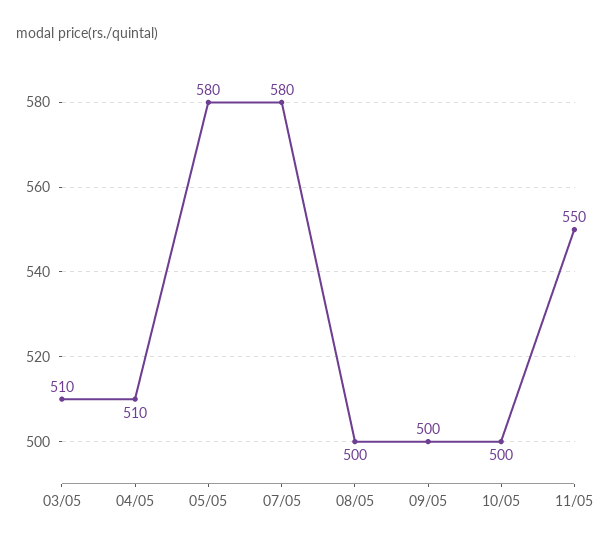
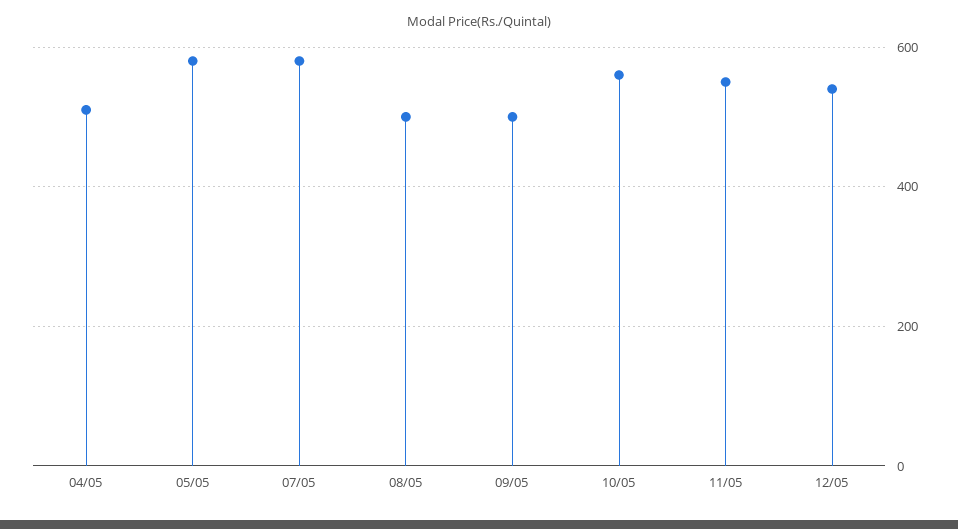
03/05: 510 -> none
10/05: 500 -> 560
12/05: none -> 540

